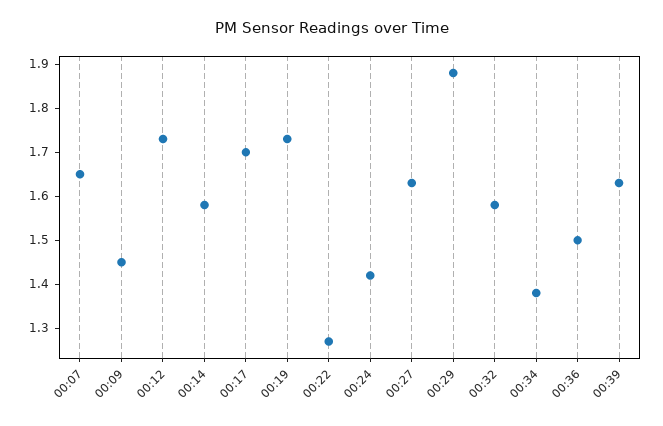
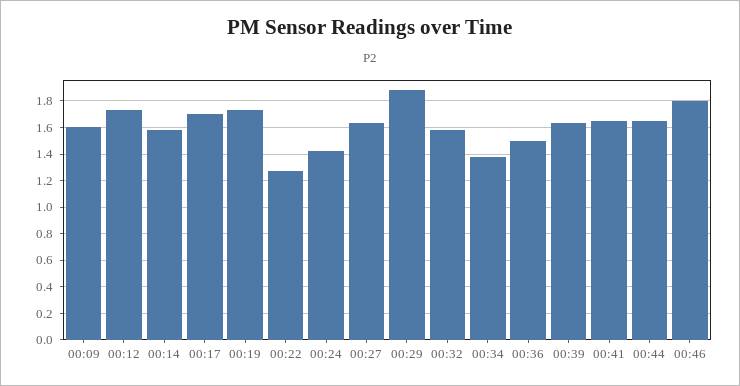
00:07: 1.65 -> none
00:09: 1.45 -> 1.6
00:41: none -> 1.65
00:44: none -> 1.65
00:46: none -> 1.8

